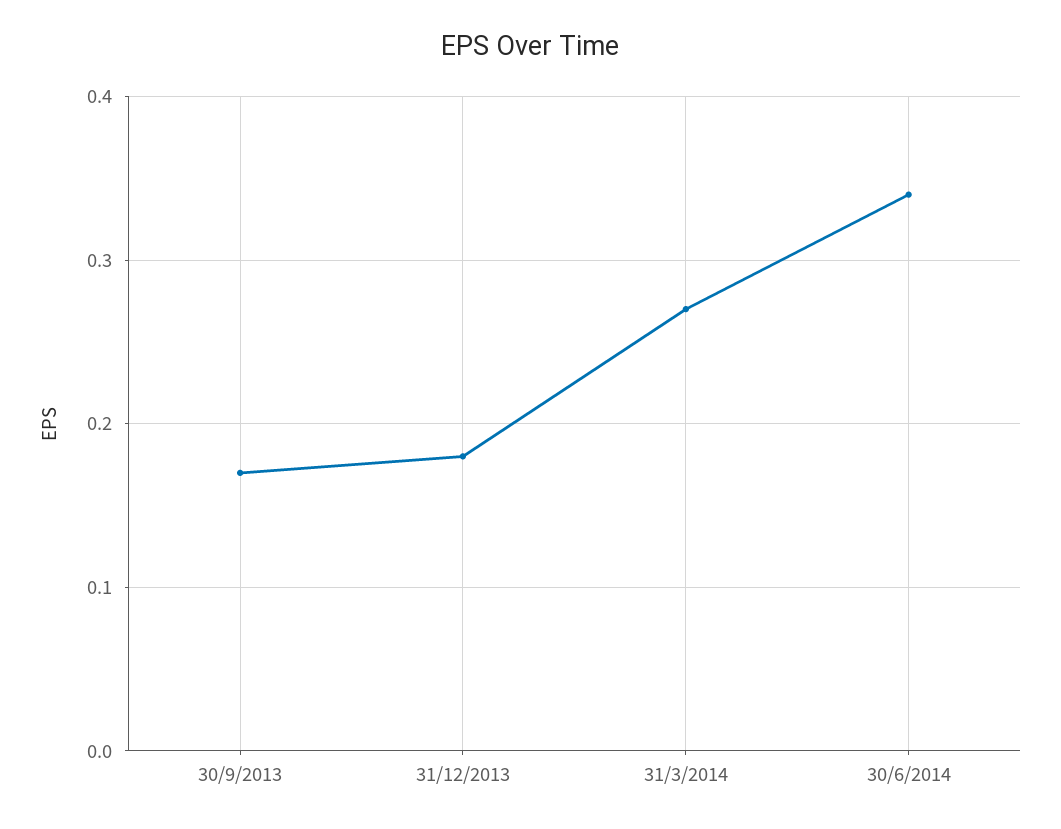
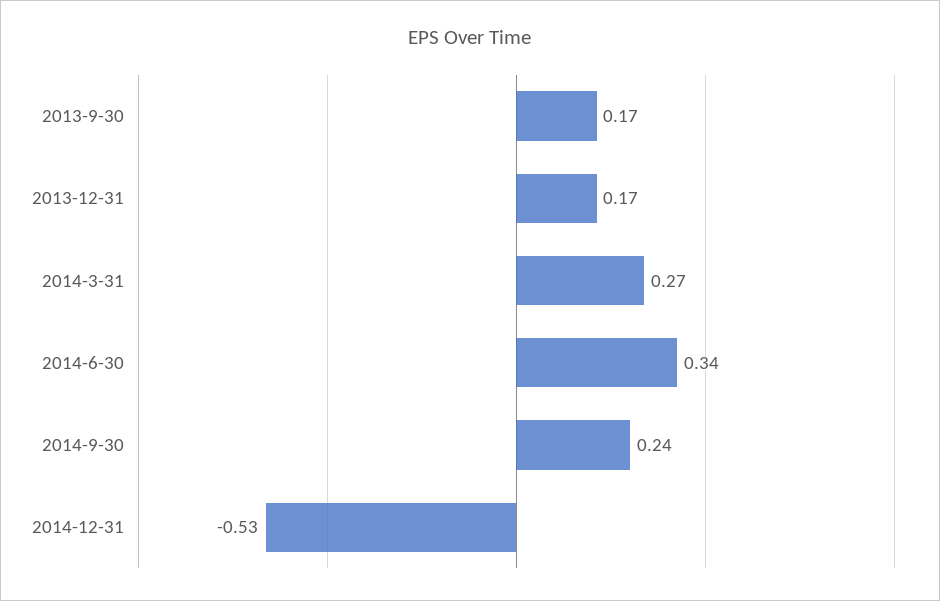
31/12/2013: 0.18 -> 0.17
2014-9-30: none -> 0.24
2014-12-31: none -> -0.53

